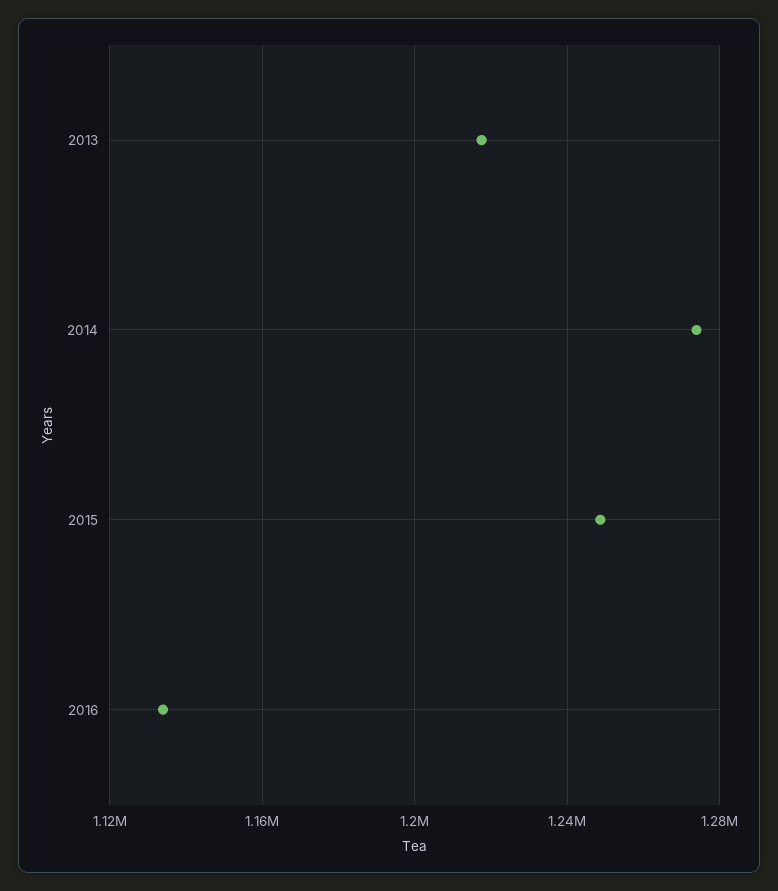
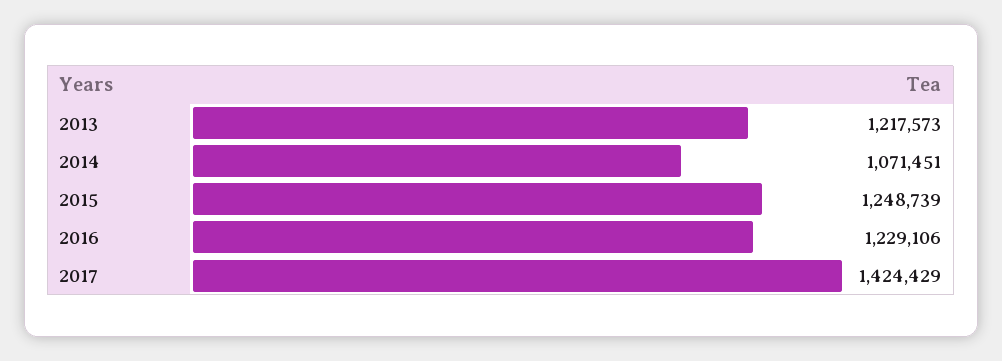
2014: 1275000 -> 1071451
2016: 1135000 -> 1229106
2017: none -> 1424429

